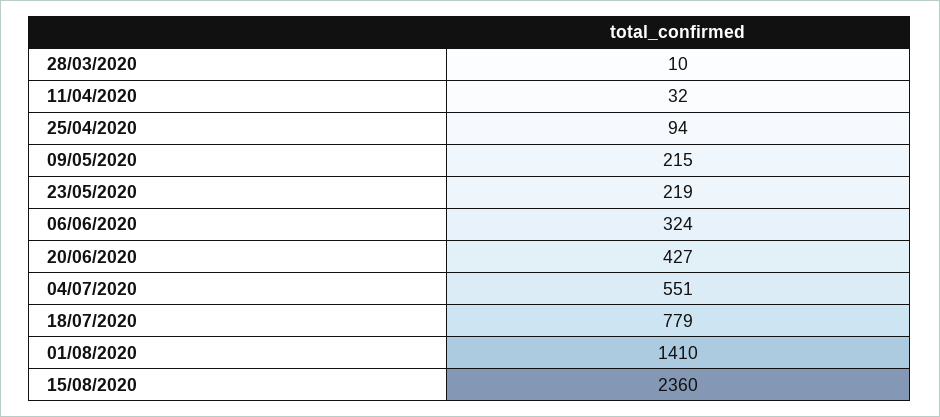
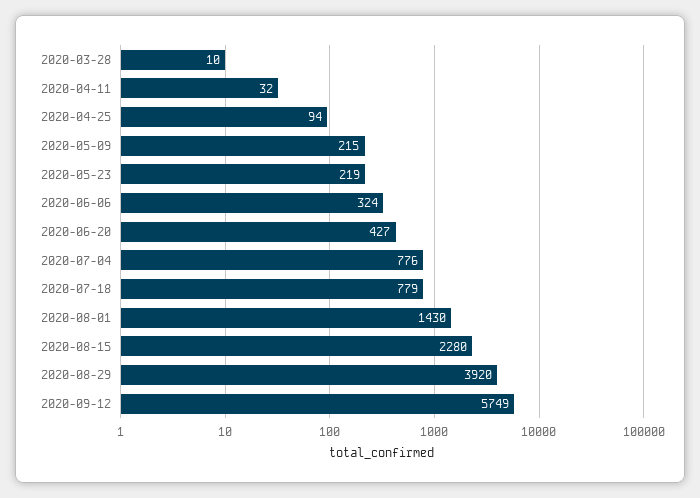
04/07/2020: 551 -> 776
01/08/2020: 1410 -> 1430
15/08/2020: 2360 -> 2280
2020-08-29: none -> 3920
2020-09-12: none -> 5749

